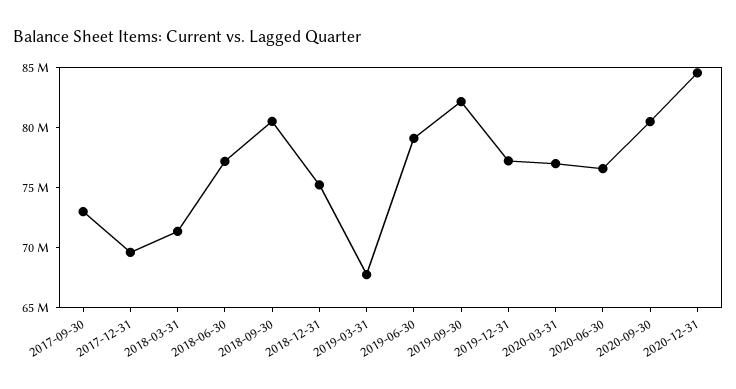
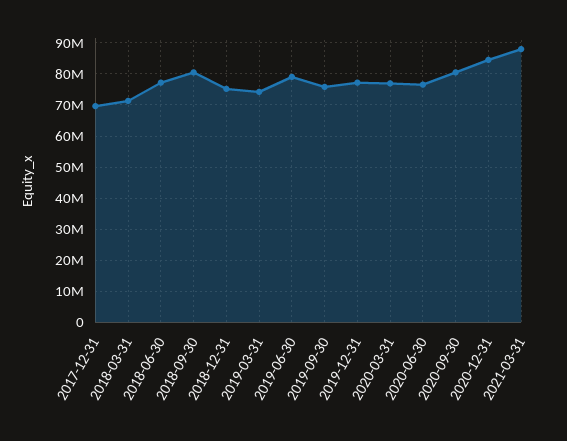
2017-09-30: 73000000 -> none
2019-03-31: 68000000 -> 74000000
2019-09-30: 82000000 -> 76000000
2021-03-31: none -> 88000000

